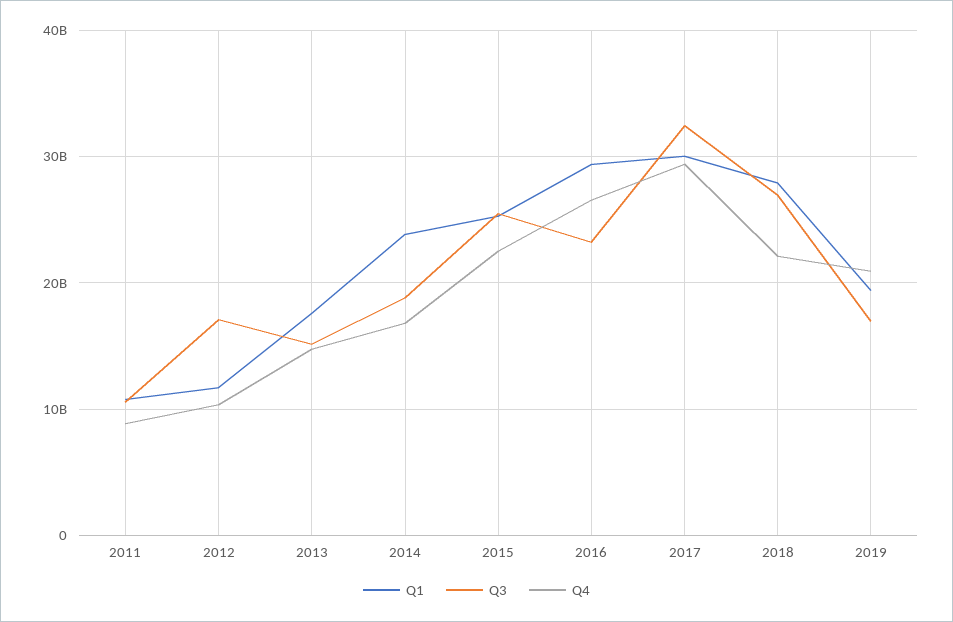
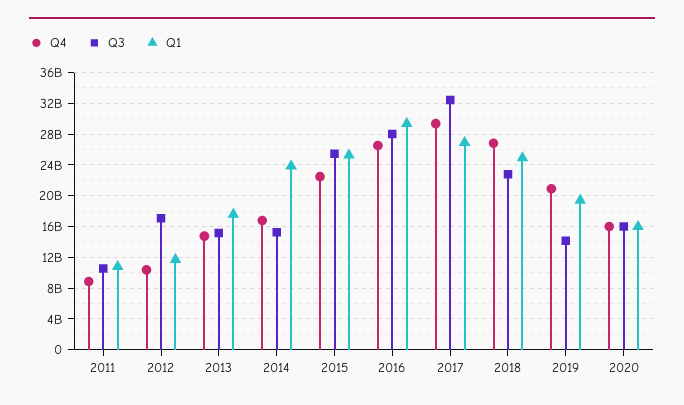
Q3, 2014: 19000000000 -> 15000000000
Q3, 2016: 23000000000 -> 28000000000
Q1, 2017: 30000000000 -> 27000000000
Q1, 2018: 28000000000 -> 25000000000
Q3, 2018: 27000000000 -> 23000000000
Q4, 2018: 22000000000 -> 27000000000
Q3, 2019: 17000000000 -> 14000000000
Q4, 2020: none -> 16000000000
Q3, 2020: none -> 16000000000
Q1, 2020: none -> 16000000000

